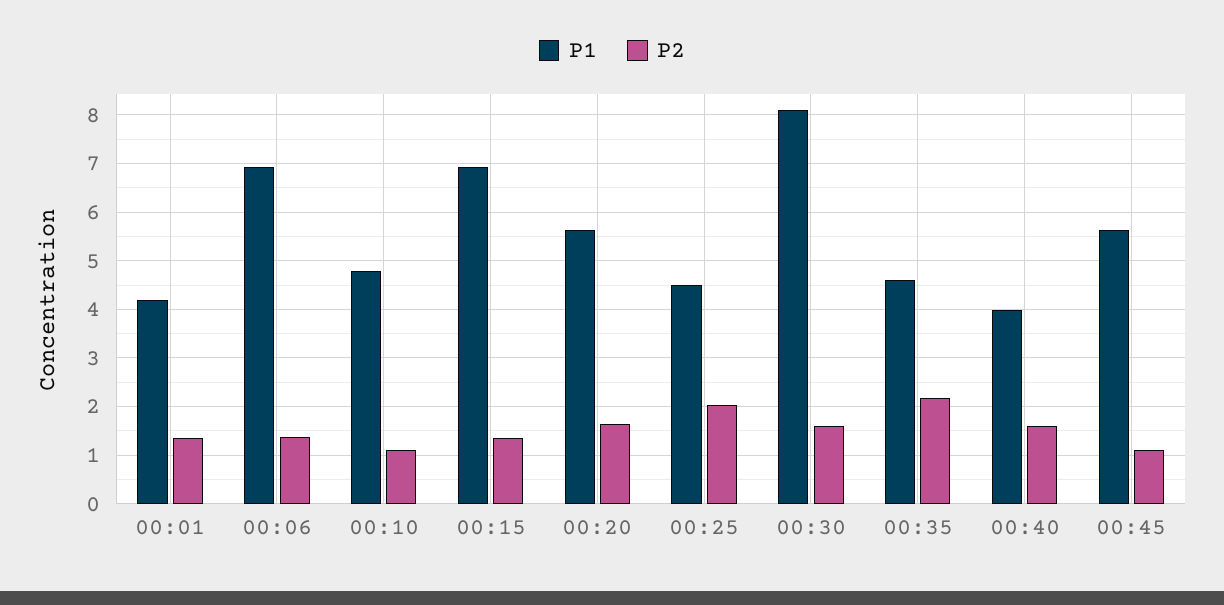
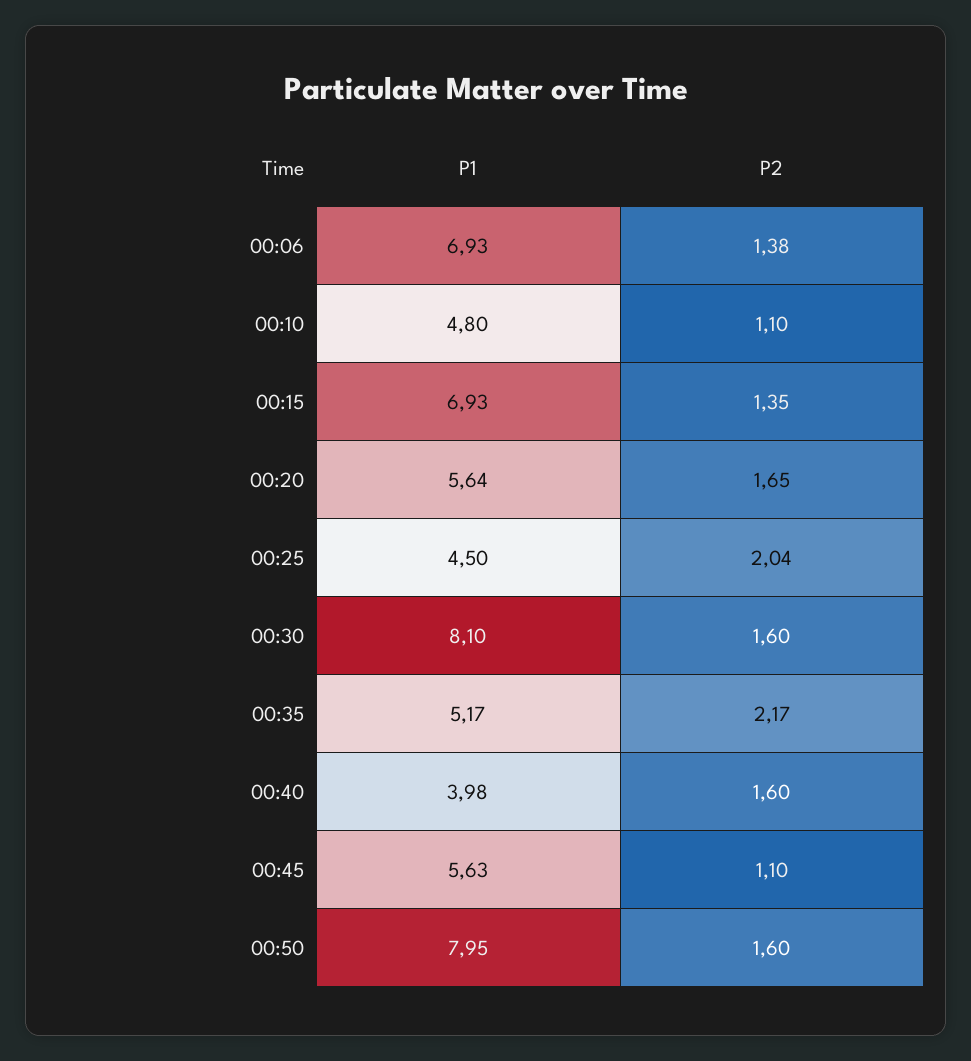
P1, 00:01: 4.2 -> none
P2, 00:01: 1.4 -> none
P1, 00:35: 4.6 -> 5.17
P1, 00:50: none -> 7.95
P2, 00:50: none -> 1.6

